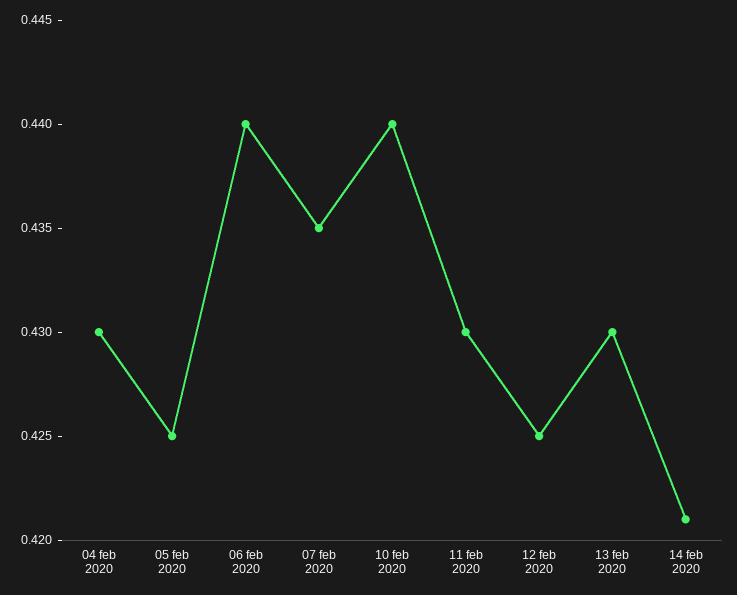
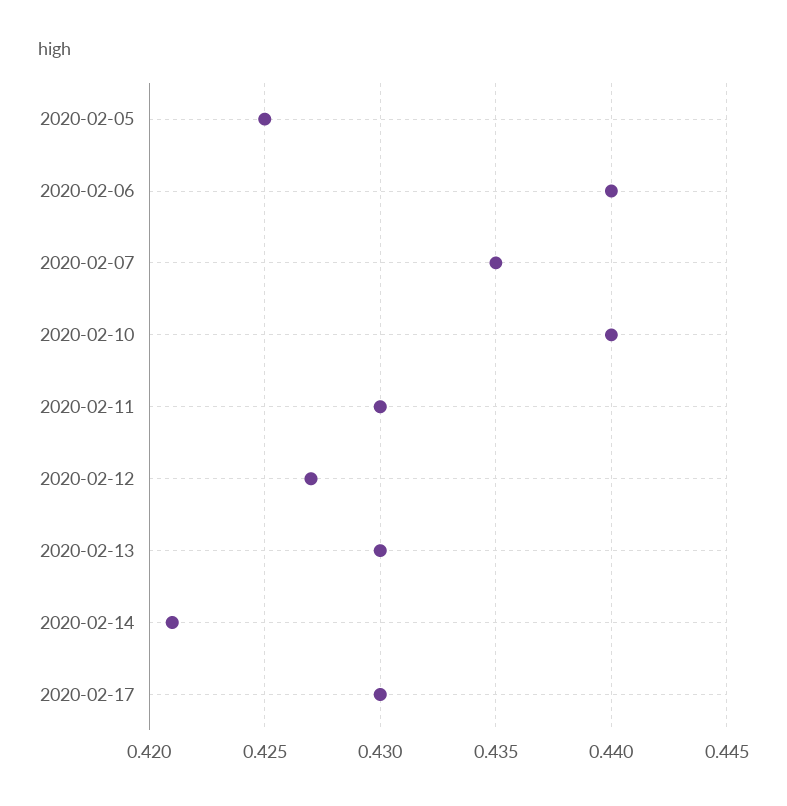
04 feb 2020: 0.43 -> none
12 feb 2020: 0.425 -> 0.427
2020-02-17: none -> 0.43

